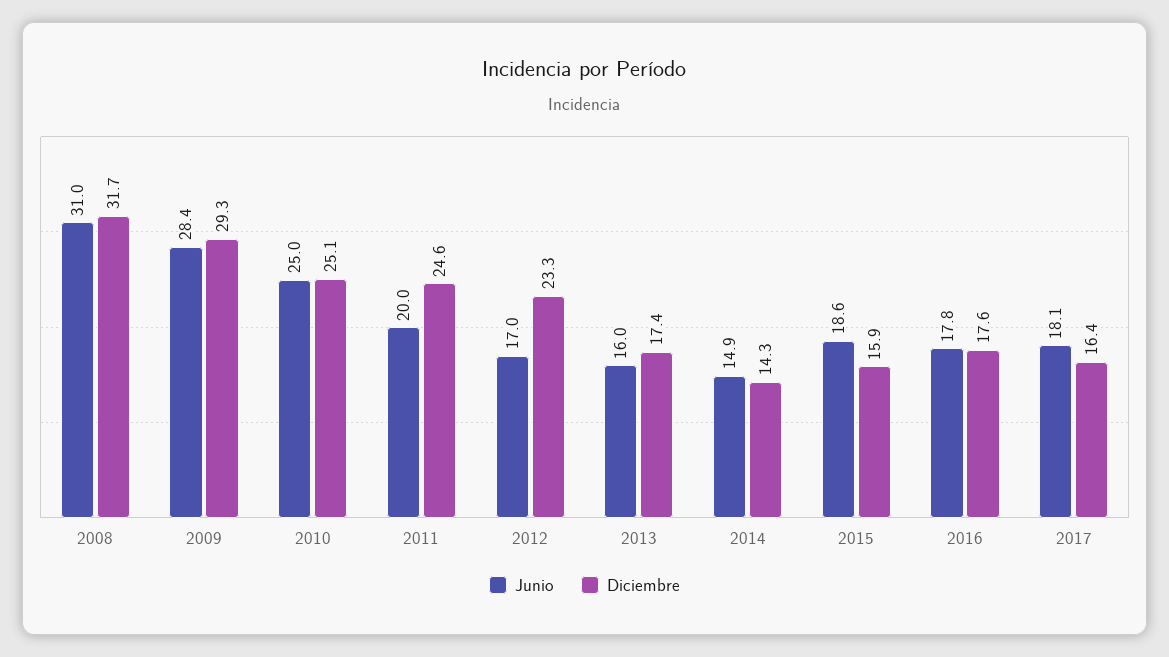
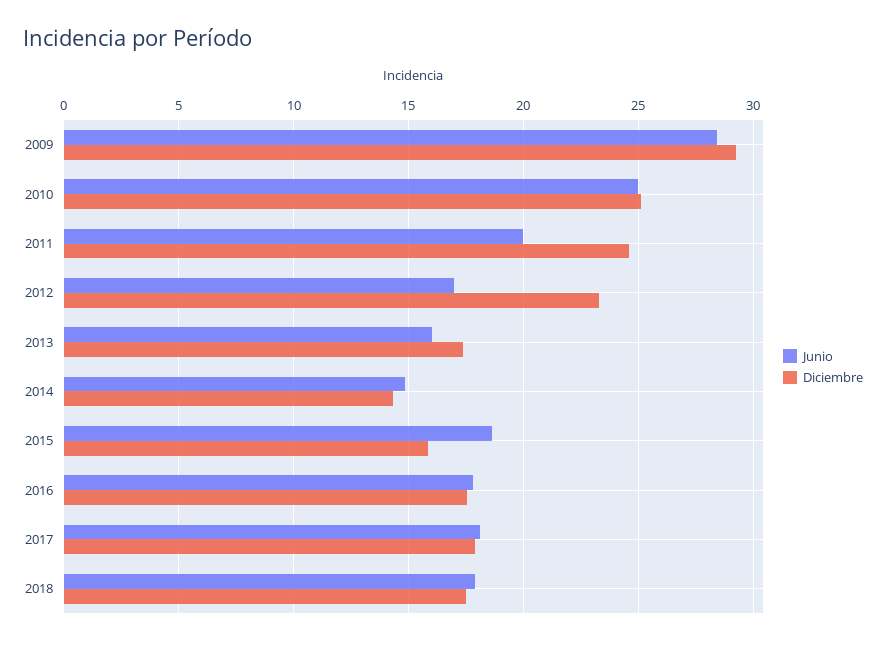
Junio, 2008: 31 -> none
Diciembre, 2008: 31.7 -> none
Diciembre, 2017: 16.4 -> 18
Junio, 2018: none -> 18
Diciembre, 2018: none -> 17.5

